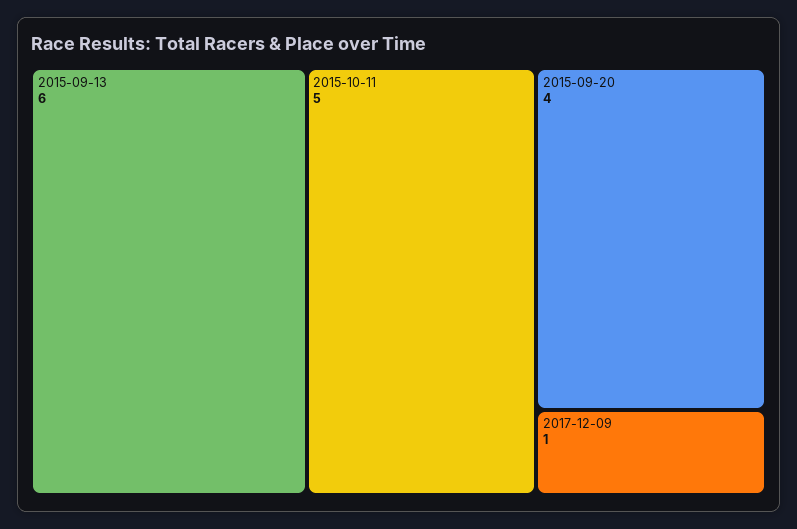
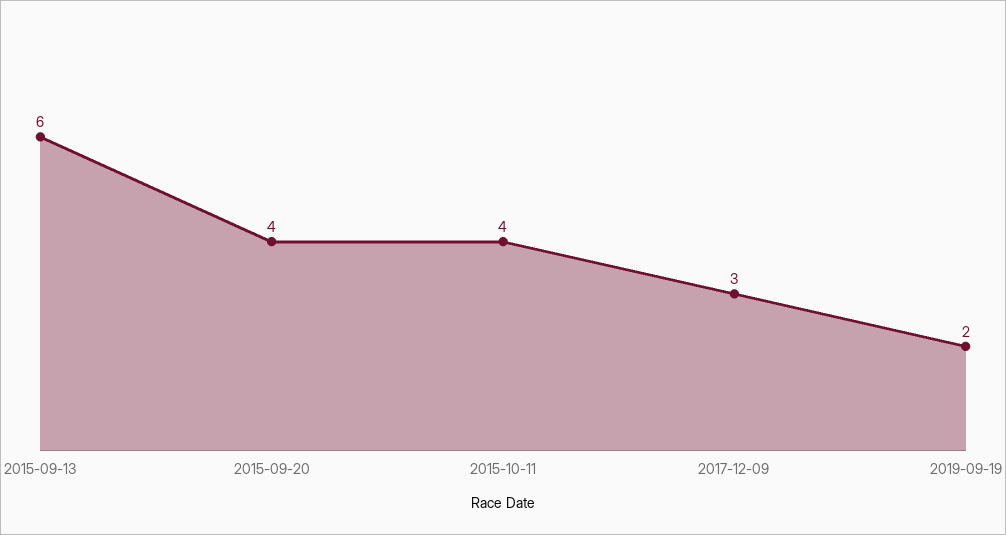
2015-10-11: 5 -> 4
2017-12-09: 1 -> 3
2019-09-19: none -> 2

